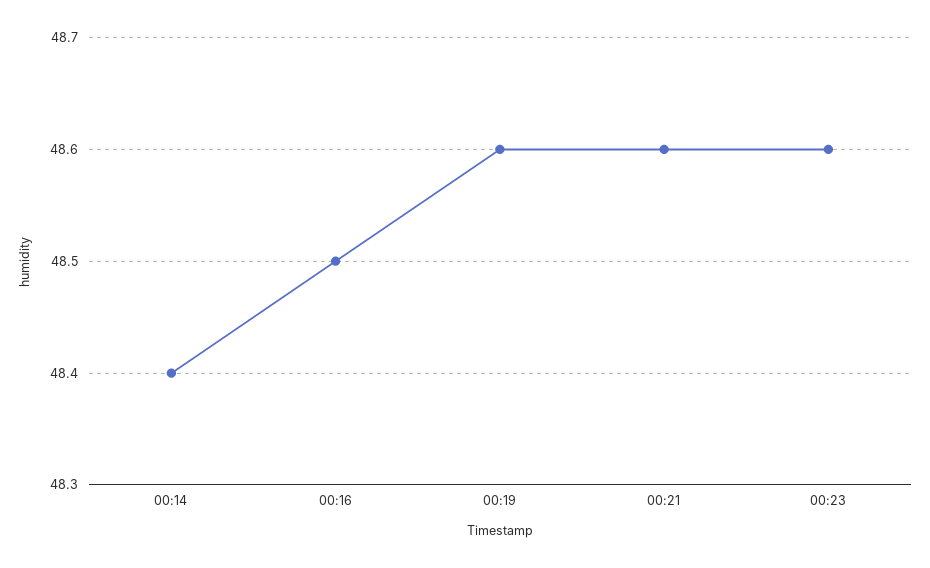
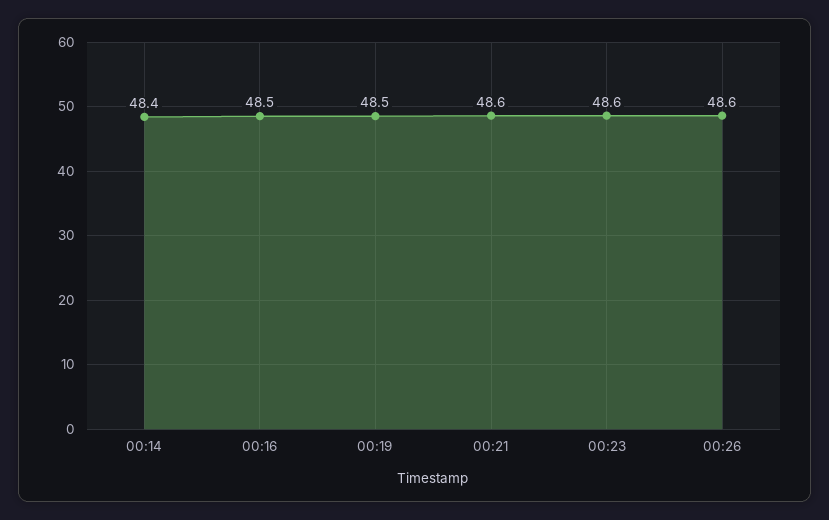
00:19: 48.6 -> 48.5
00:26: none -> 48.6

